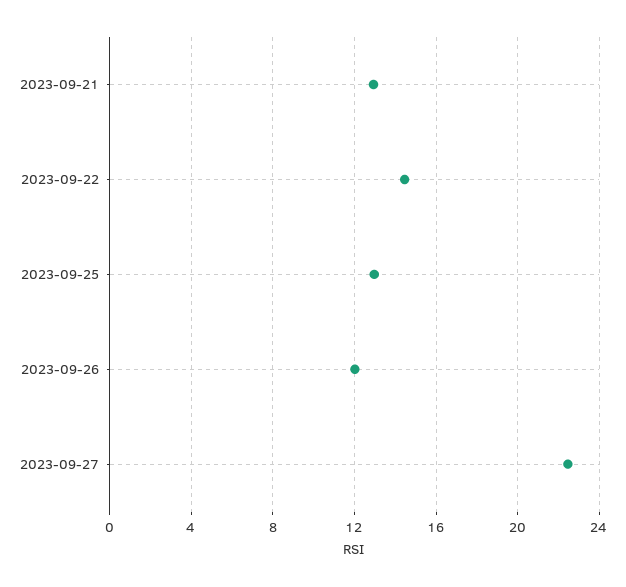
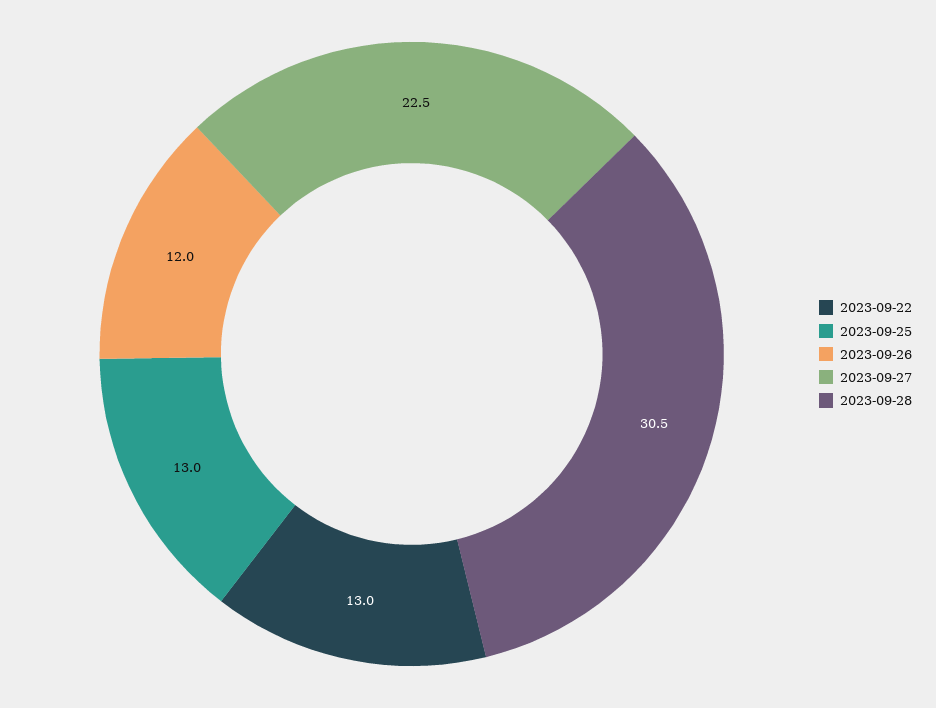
2023-09-21: 13 -> none
2023-09-22: 14.5 -> 13
2023-09-28: none -> 30.5

